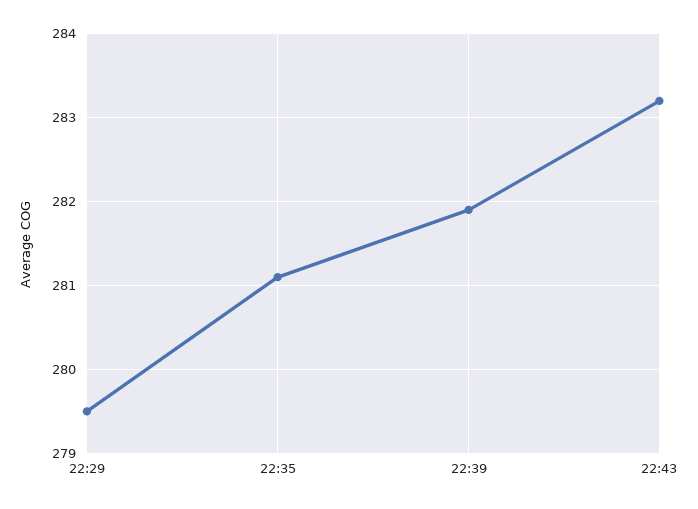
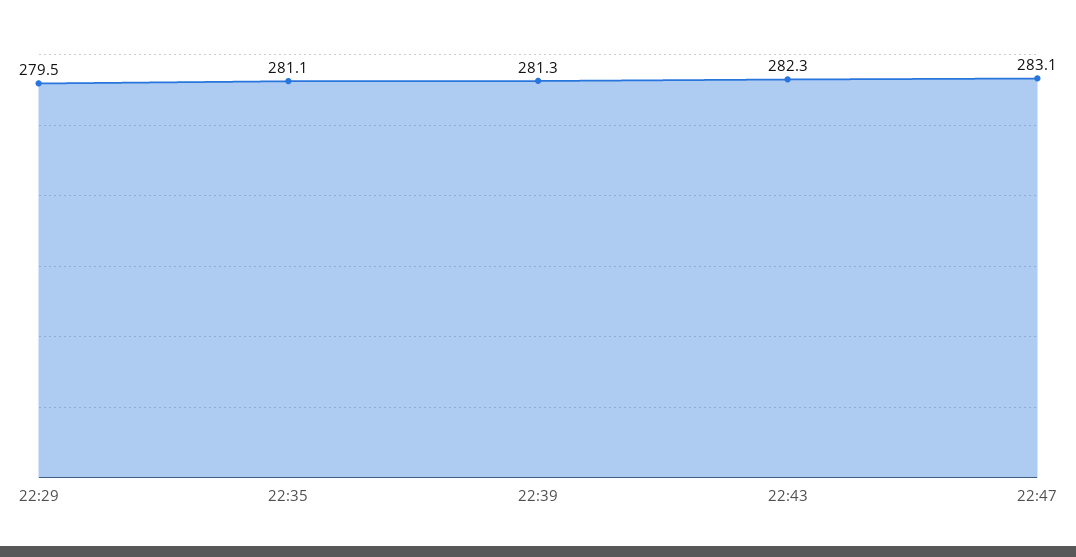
22:39: 281.9 -> 281.3
22:43: 283.2 -> 282.3
22:47: none -> 283.1

